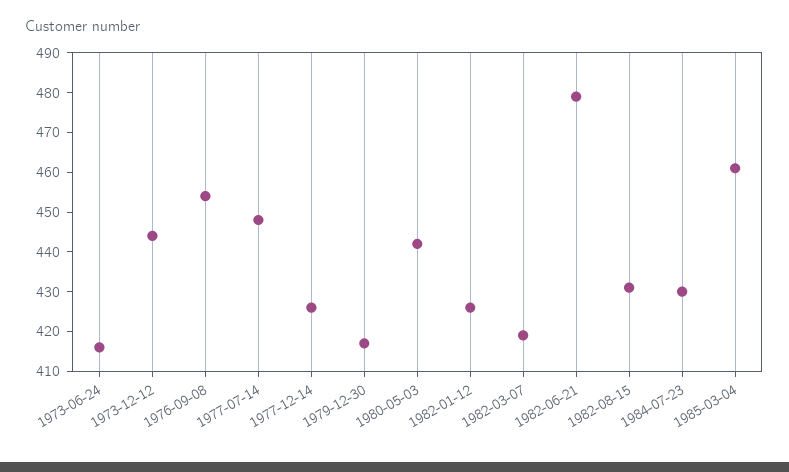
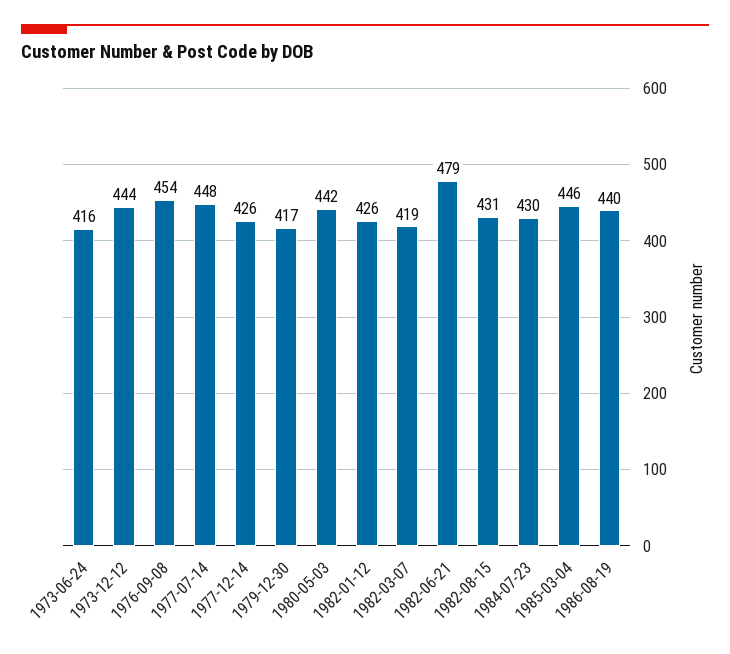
1985-03-04: 460 -> 446
1986-08-19: none -> 440

